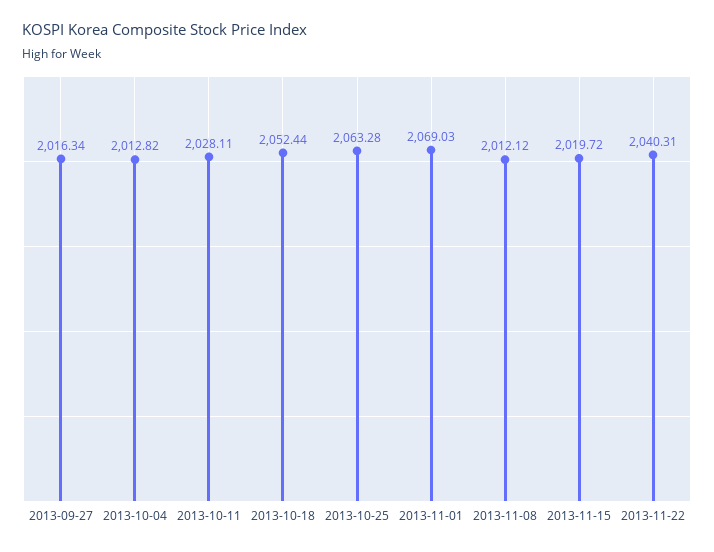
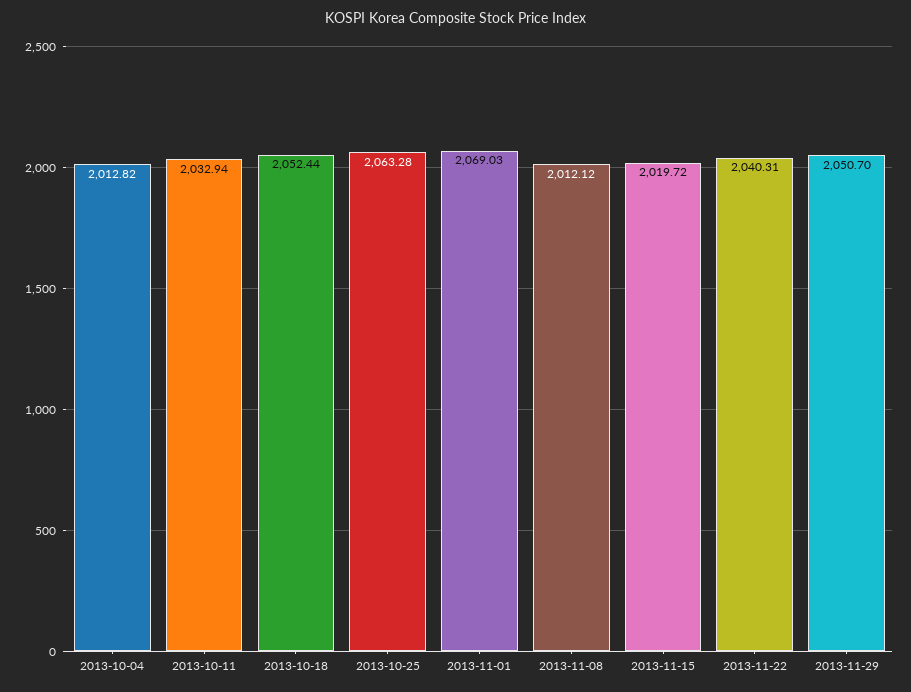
2013-09-27: 2016.34 -> none
2013-10-11: 2028.11 -> 2032.94
2013-11-29: none -> 2050.7

